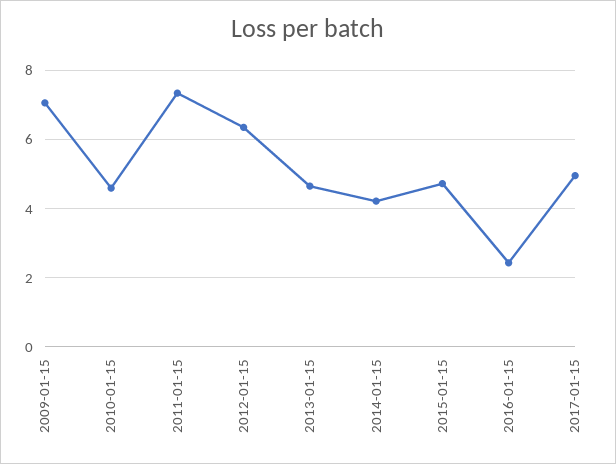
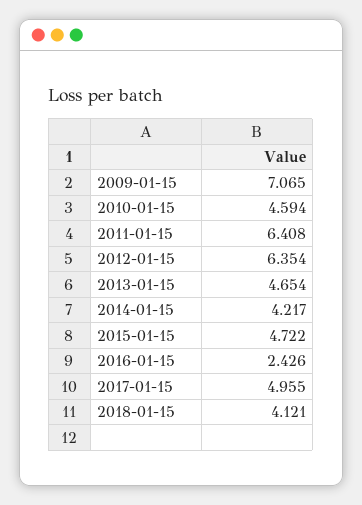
2011-01-15: 7.4 -> 6.408
2018-01-15: none -> 4.121

